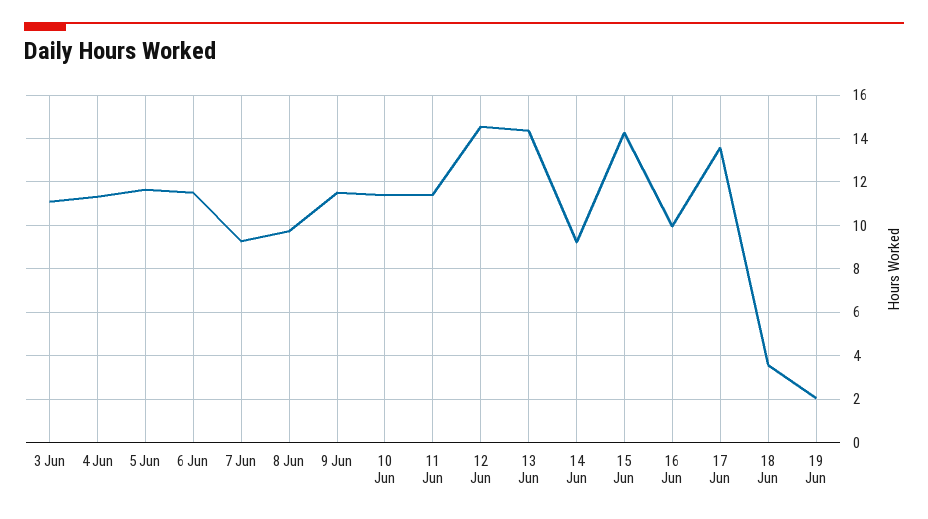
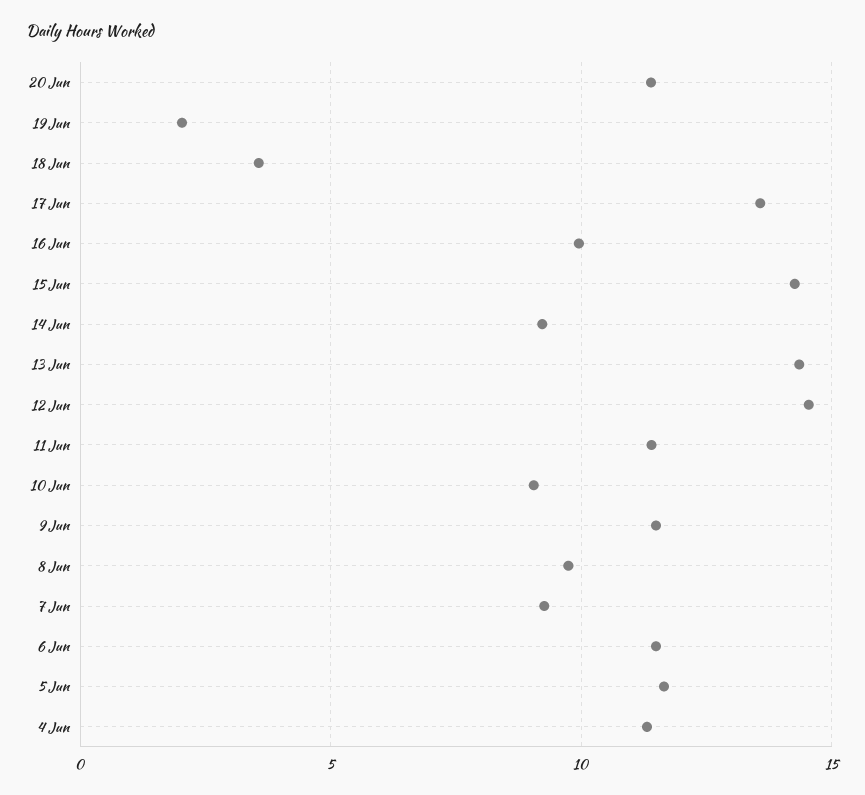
3 Jun: 11 -> none
10 Jun: 11.5 -> 9
20 Jun: none -> 11.5

